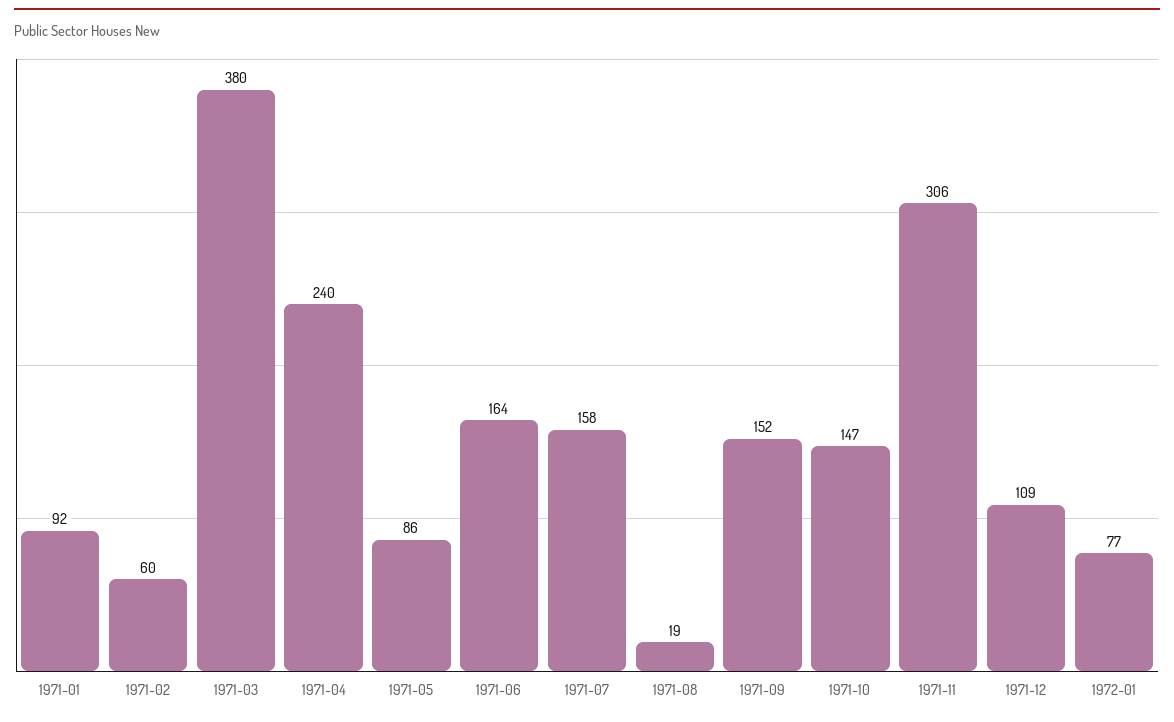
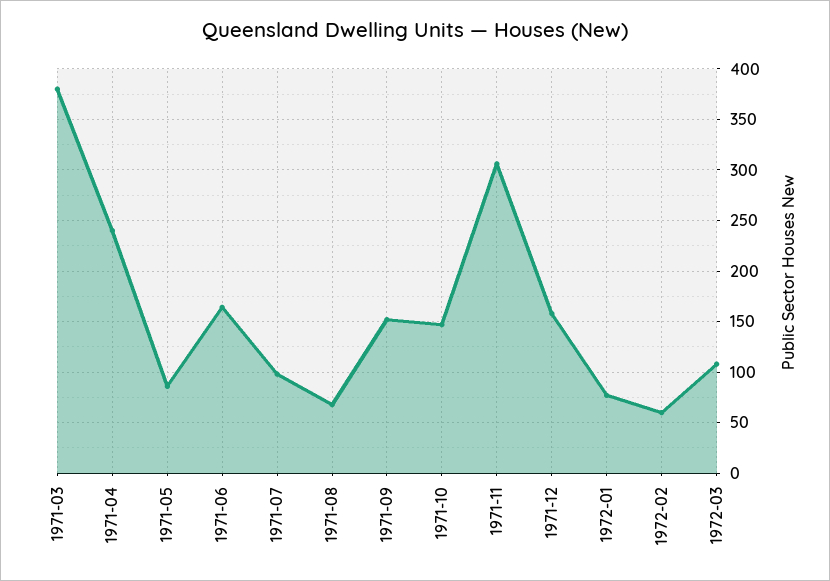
1971-01: 92 -> none
1971-02: 60 -> none
1971-07: 158 -> 100
1971-08: 19 -> 70
1971-12: 109 -> 160
1972-02: none -> 60
1972-03: none -> 110

